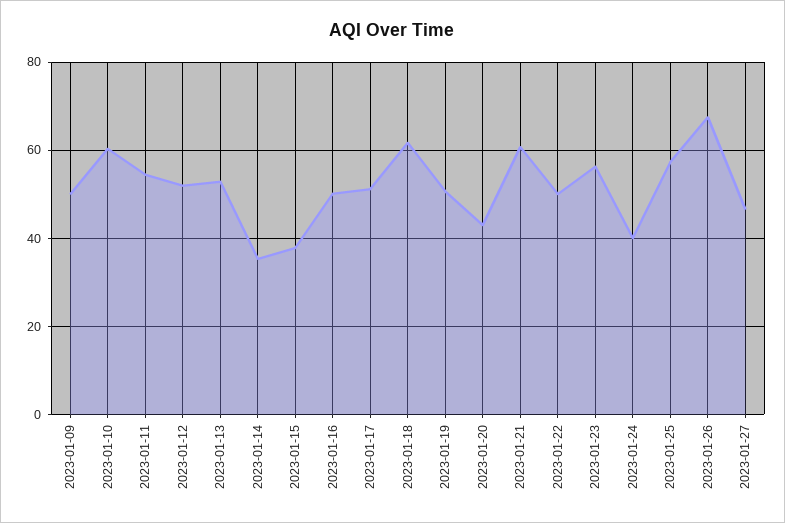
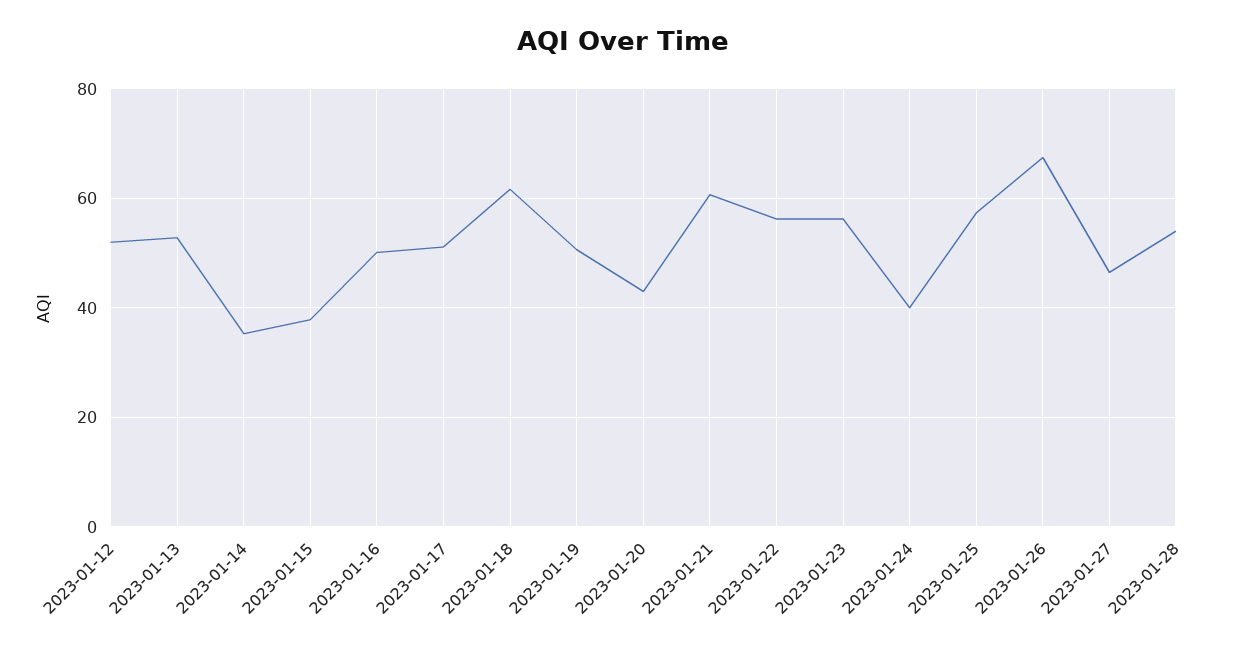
2023-01-09: 50 -> none
2023-01-10: 60 -> none
2023-01-11: 54 -> none
2023-01-22: 50 -> 56
2023-01-28: none -> 54

